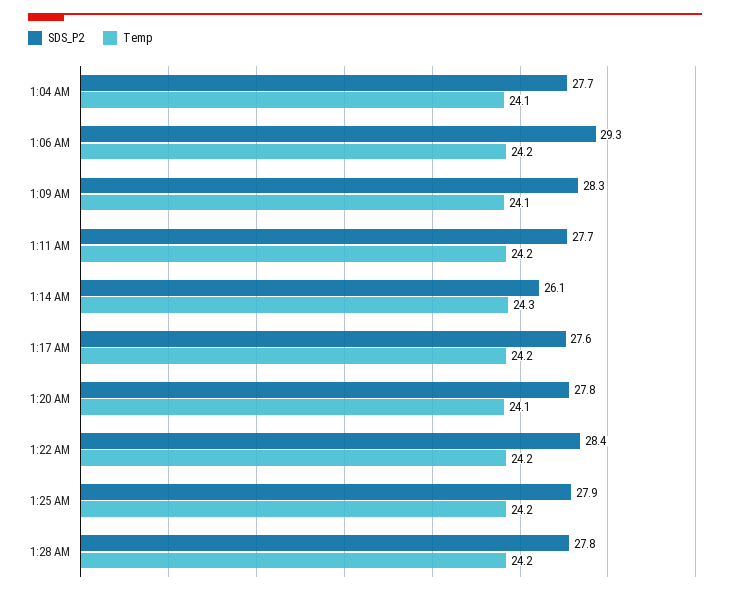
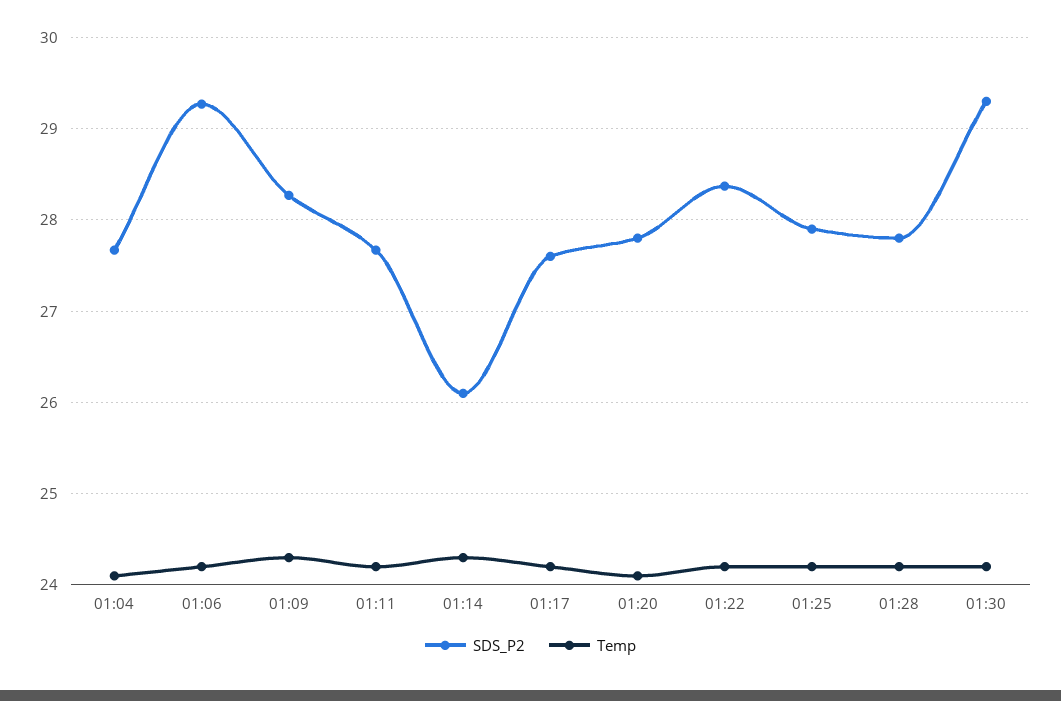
Temp, 1:09 AM: 24.1 -> 24.3
SDS_P2, 01:30: none -> 29.3
Temp, 01:30: none -> 24.2

